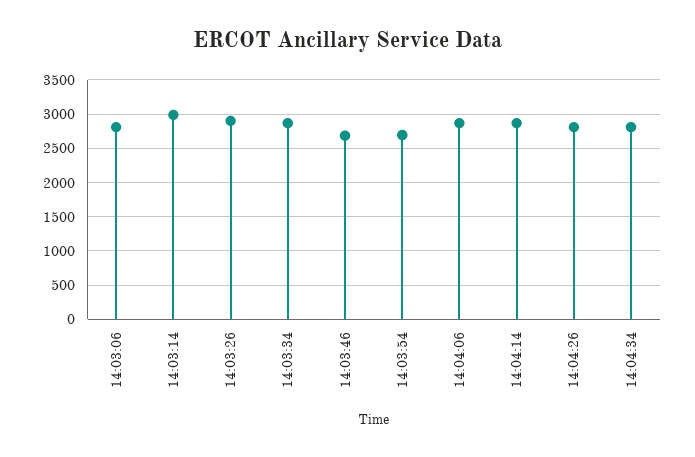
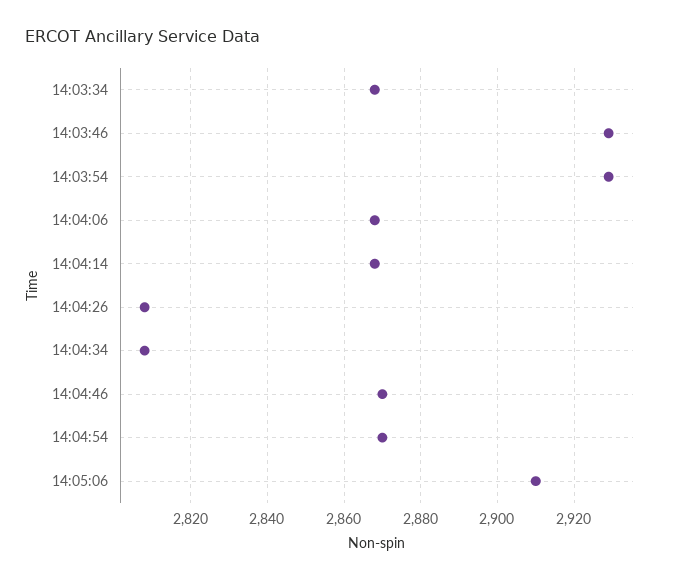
14:03:06: 2800 -> none
14:03:14: 3000 -> none
14:03:26: 2900 -> none
14:03:46: 2700 -> 2930
14:03:54: 2700 -> 2930
14:04:46: none -> 2870
14:04:54: none -> 2870
14:05:06: none -> 2910

